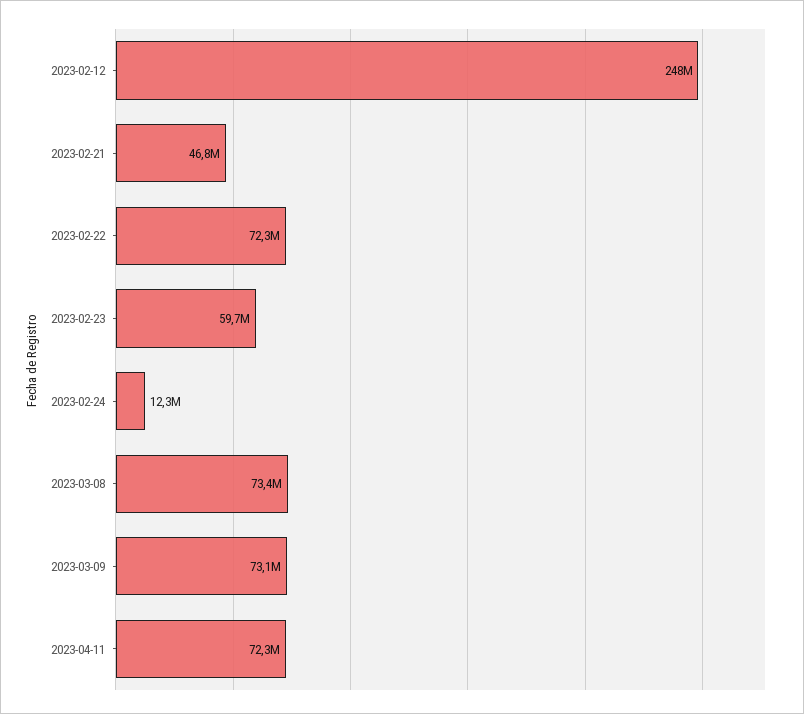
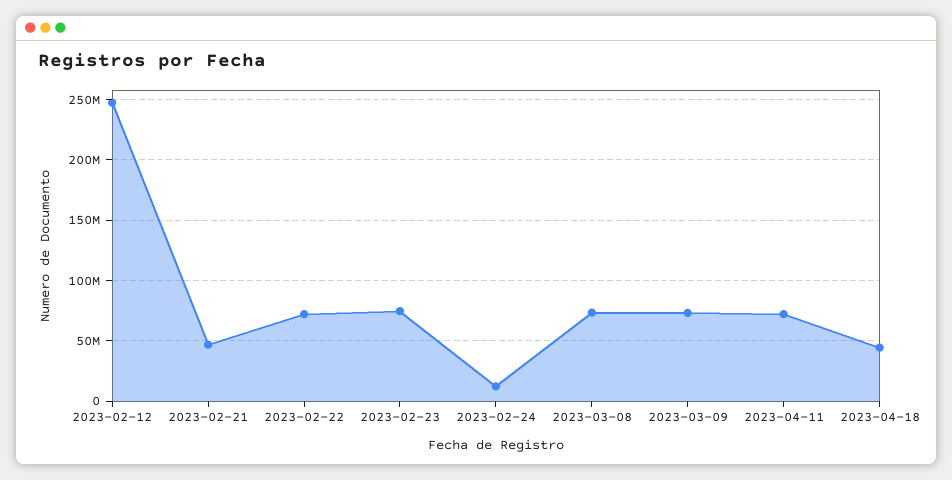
2023-02-23: 59700000 -> 75000000
2023-04-18: none -> 45000000

